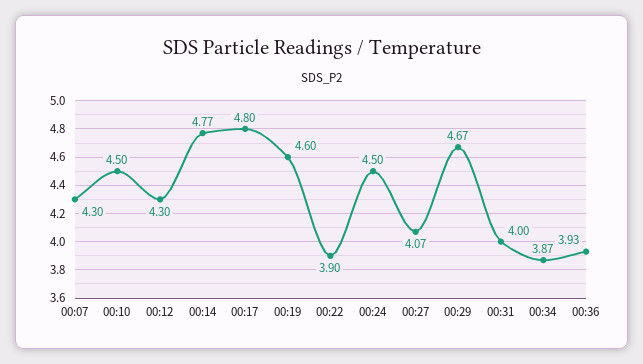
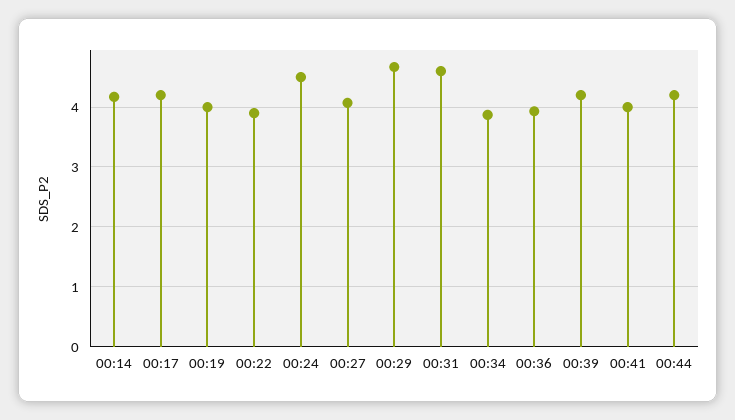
00:07: 4.3 -> none
00:10: 4.5 -> none
00:12: 4.3 -> none
00:14: 4.77 -> 4.2
00:17: 4.8 -> 4.2
00:19: 4.6 -> 4
00:31: 4 -> 4.6
00:39: none -> 4.2
00:41: none -> 4
00:44: none -> 4.2

